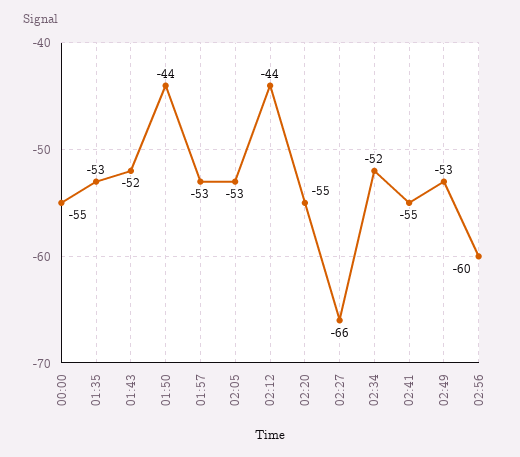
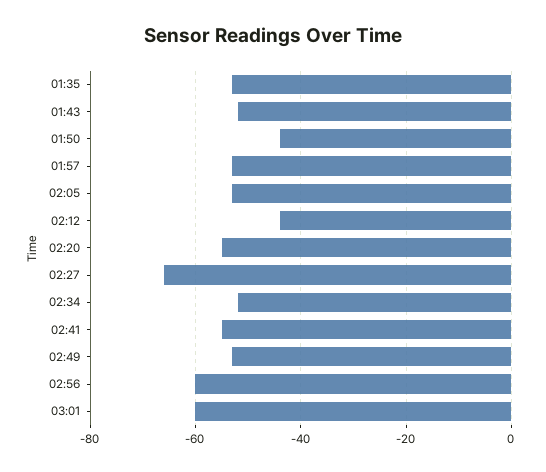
00:00: -55 -> none
03:01: none -> -60

